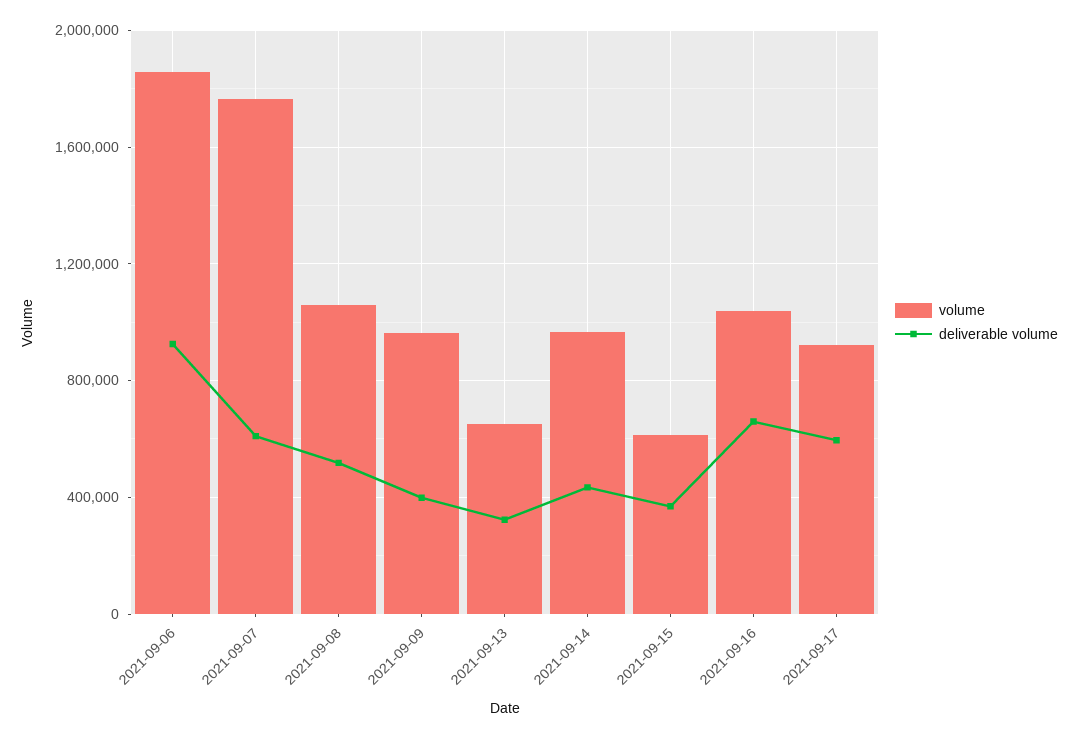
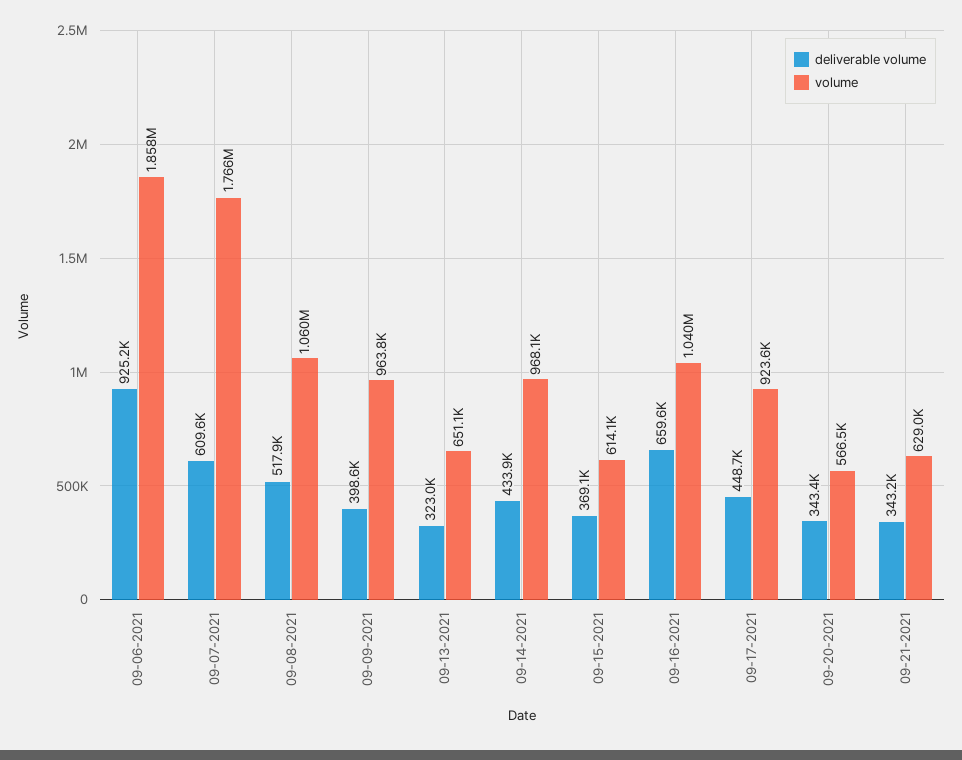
deliverable volume, 2021-09-17: 600000 -> 448700
deliverable volume, 09-20-2021: none -> 343400
volume, 09-20-2021: none -> 566500
deliverable volume, 09-21-2021: none -> 343200
volume, 09-21-2021: none -> 629000

